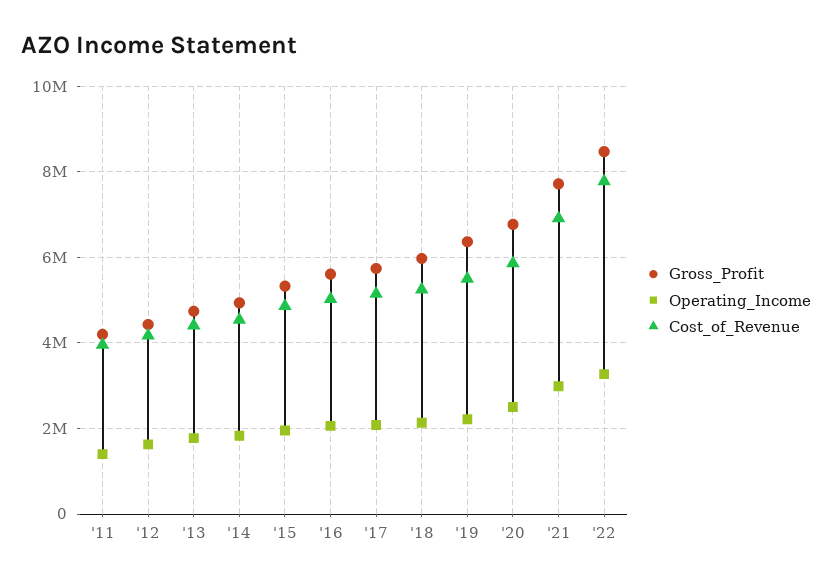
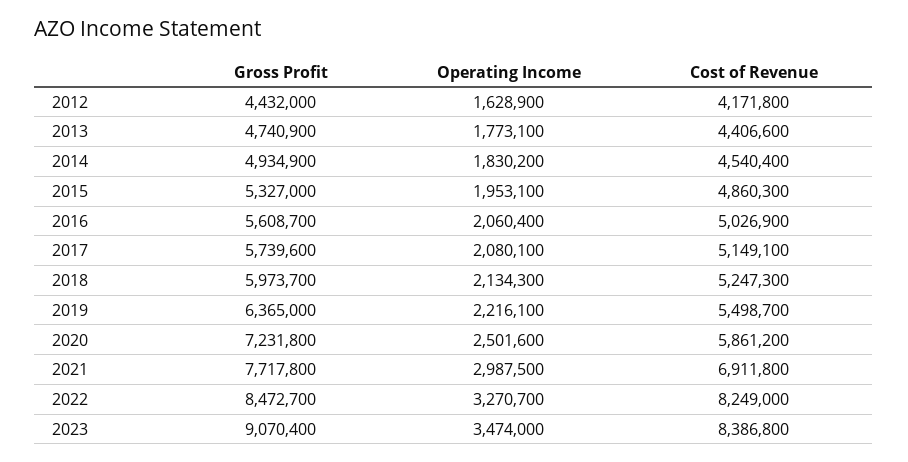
Gross_Profit, '11: 4200000 -> none
Operating_Income, '11: 1400000 -> none
Cost_of_Revenue, '11: 4000000 -> none
Gross_Profit, '20: 6800000 -> 7231800
Cost_of_Revenue, '22: 7800000 -> 8249000
Gross_Profit, 2023: none -> 9070400
Operating_Income, 2023: none -> 3474000
Cost_of_Revenue, 2023: none -> 8386800

